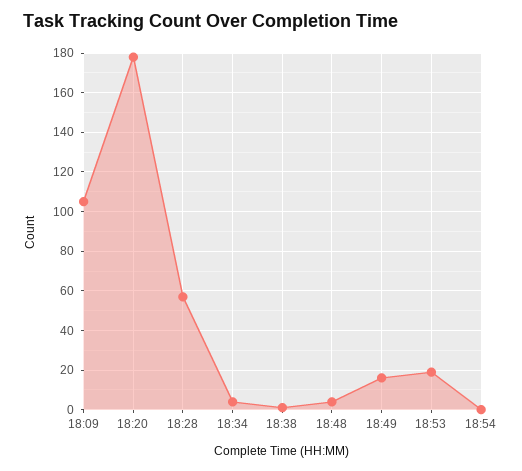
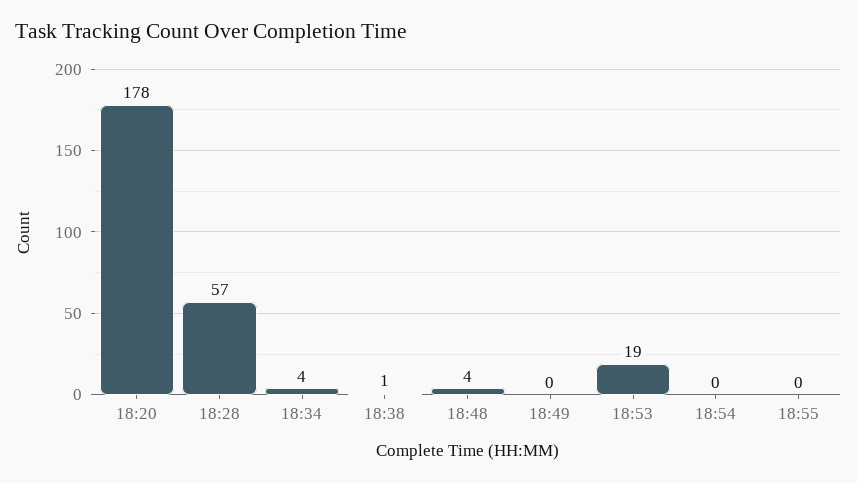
18:09: 105 -> none
18:49: 15 -> 0
18:55: none -> 0

